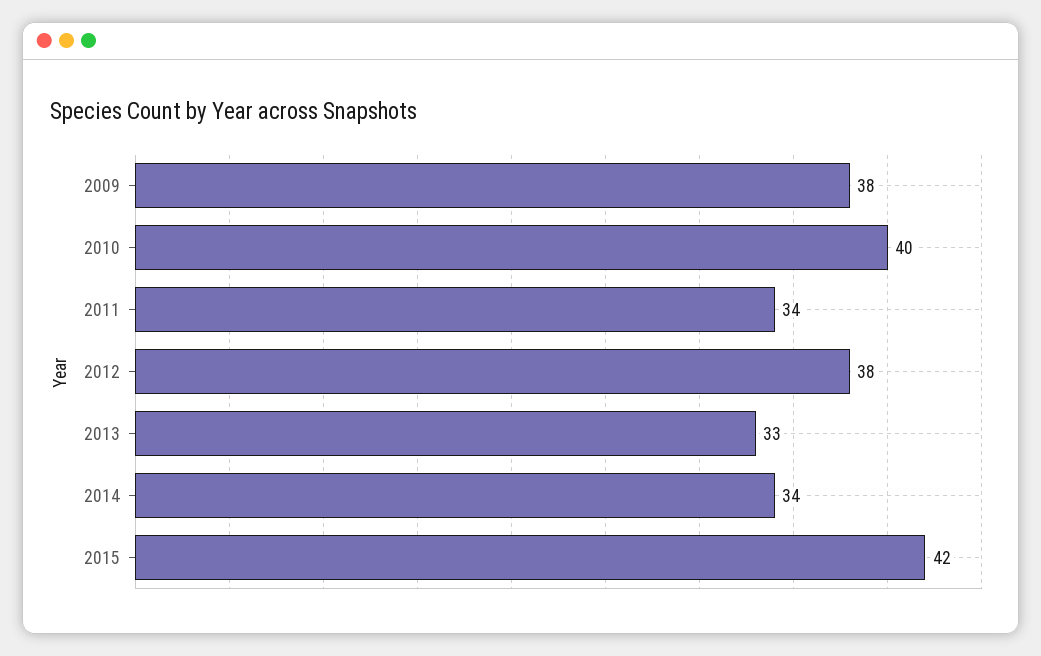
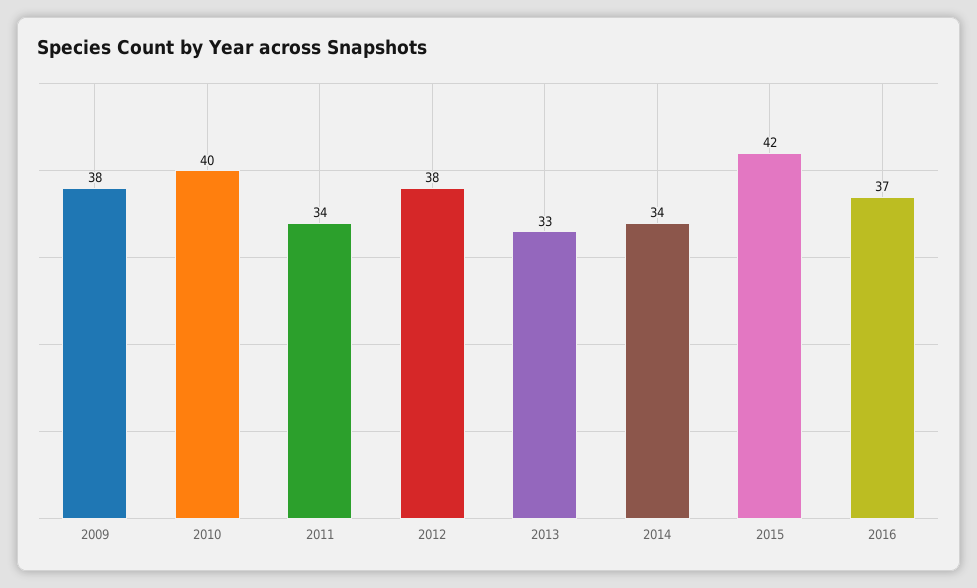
2016: none -> 37

